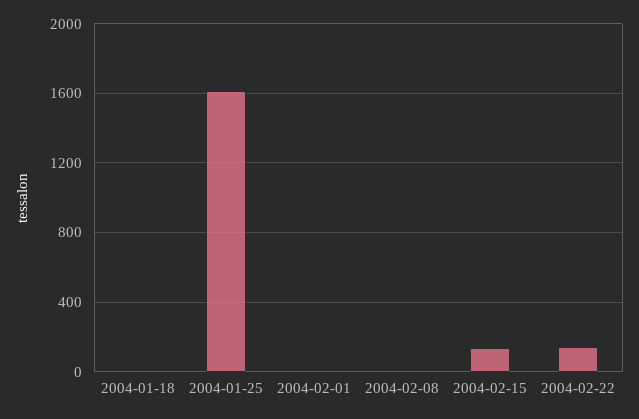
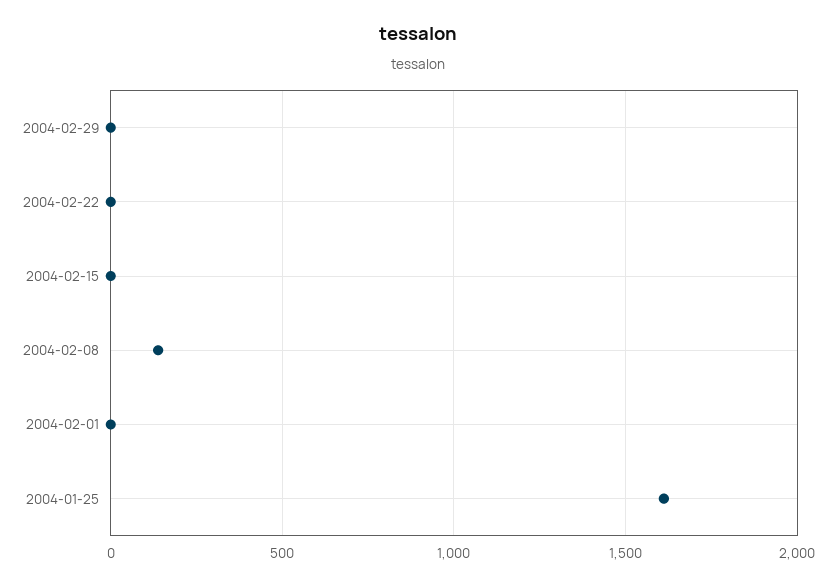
2004-01-18: 0 -> none
2004-02-08: 0 -> 150
2004-02-15: 150 -> 0
2004-02-22: 150 -> 0
2004-02-29: none -> 0

